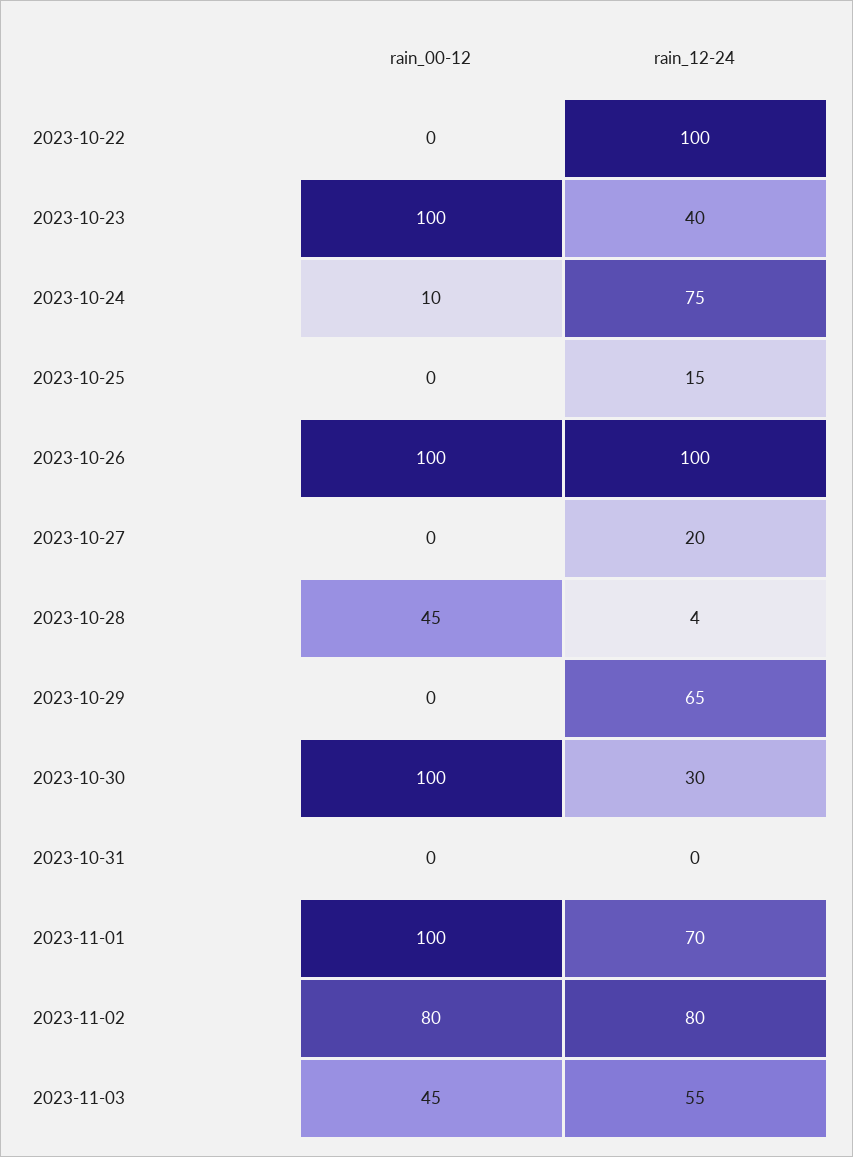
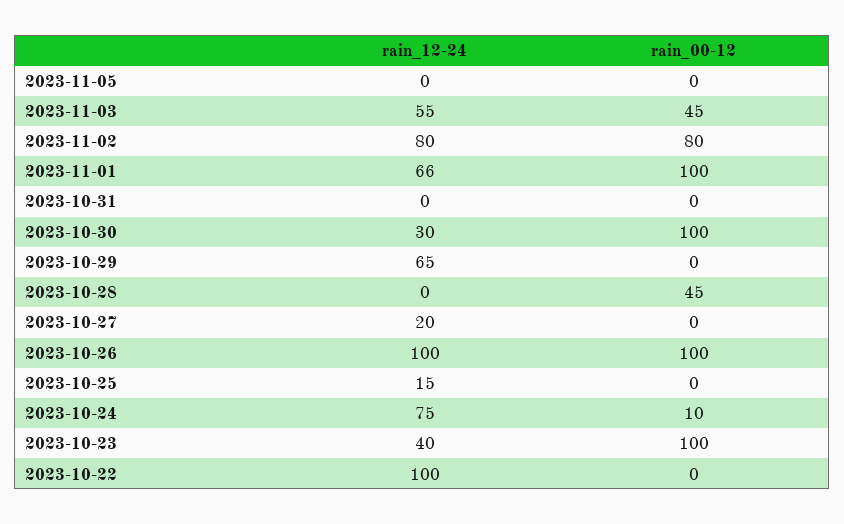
rain_12-24, 2023-10-28: 4 -> 0
rain_12-24, 2023-11-01: 70 -> 66
rain_12-24, 2023-11-05: none -> 0
rain_00-12, 2023-11-05: none -> 0

